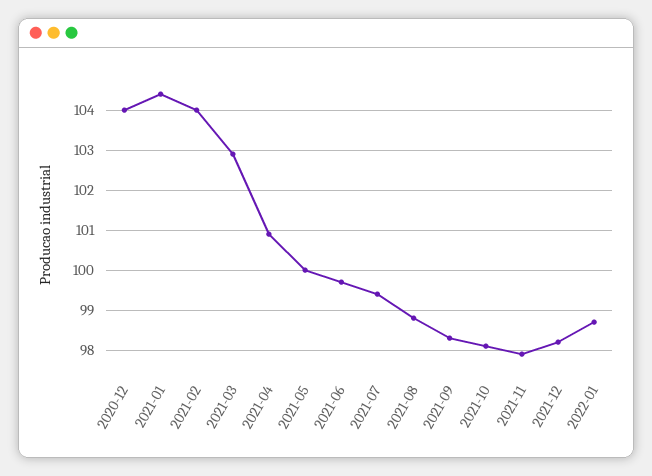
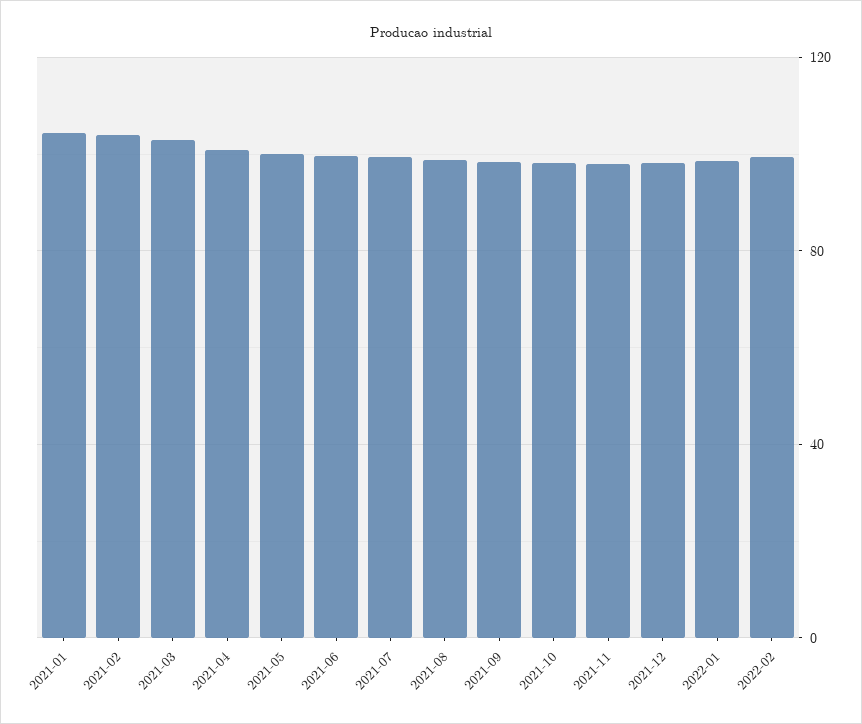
2020-12: 104 -> none
2022-02: none -> 100

